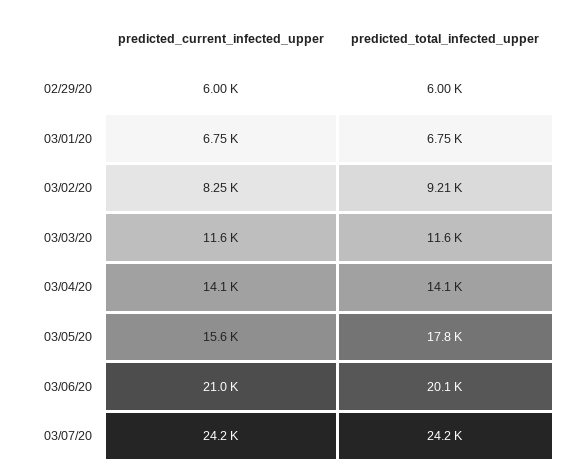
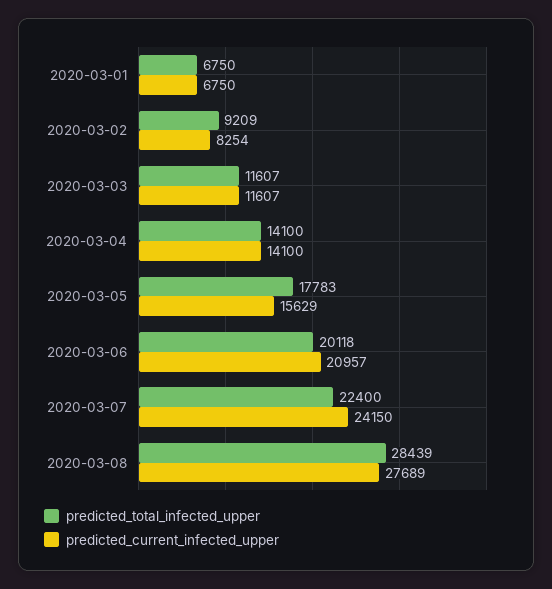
predicted_current_infected_upper, 02/29/20: 6000 -> none
predicted_total_infected_upper, 02/29/20: 6000 -> none
predicted_total_infected_upper, 03/07/20: 24200 -> 22400
predicted_total_infected_upper, 2020-03-08: none -> 28439
predicted_current_infected_upper, 2020-03-08: none -> 27689

